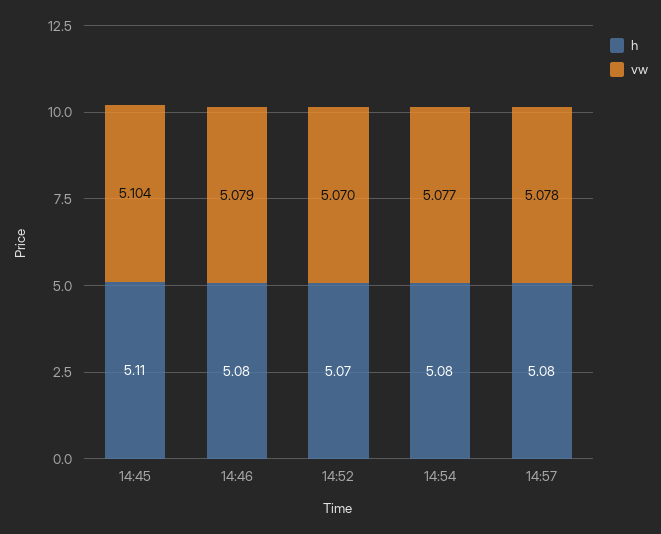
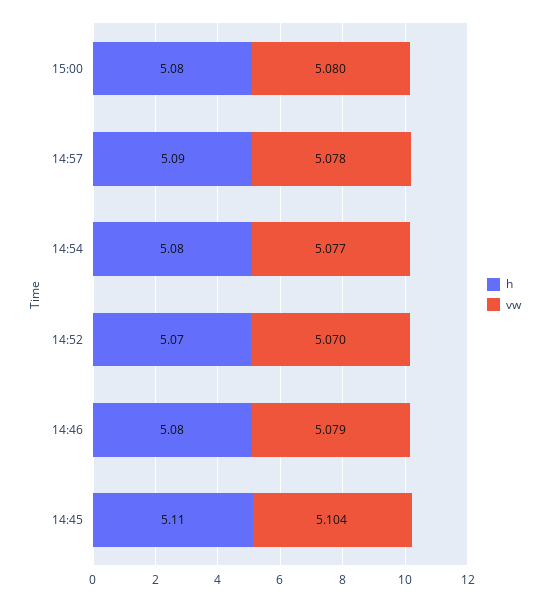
h, 14:57: 5.08 -> 5.09
h, 15:00: none -> 5.08
vw, 15:00: none -> 5.08

